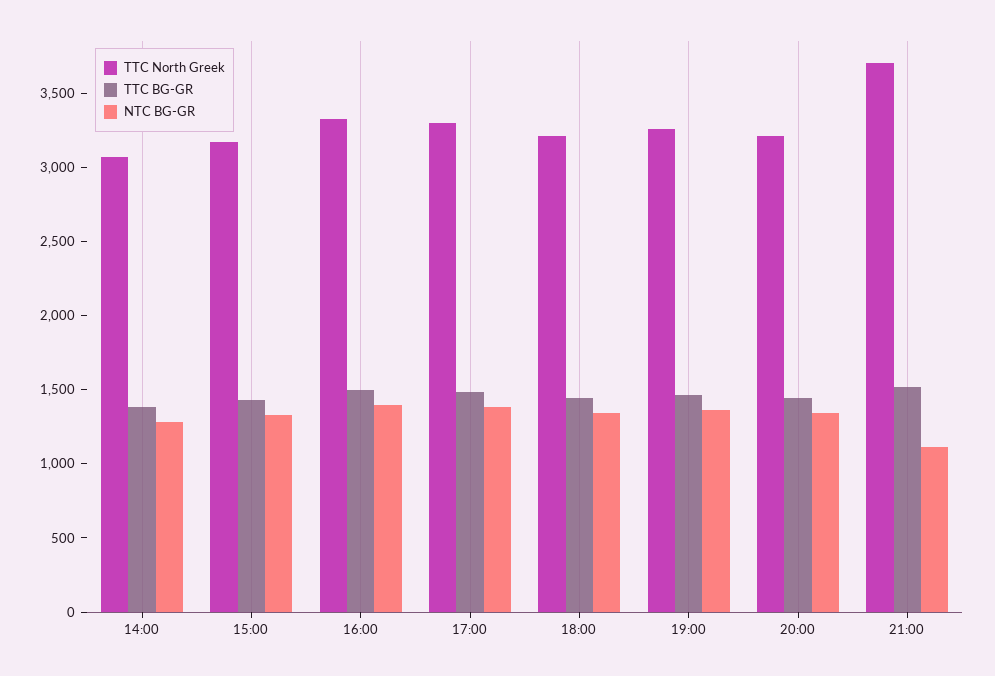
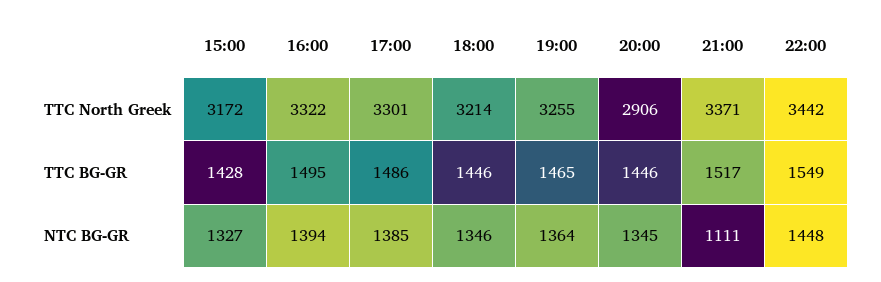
TTC North Greek, 14:00: 3100 -> none
TTC BG-GR, 14:00: 1400 -> none
NTC BG-GR, 14:00: 1300 -> none
TTC North Greek, 20:00: 3200 -> 2906
TTC North Greek, 21:00: 3700 -> 3371
TTC North Greek, 22:00: none -> 3442
TTC BG-GR, 22:00: none -> 1549
NTC BG-GR, 22:00: none -> 1448

